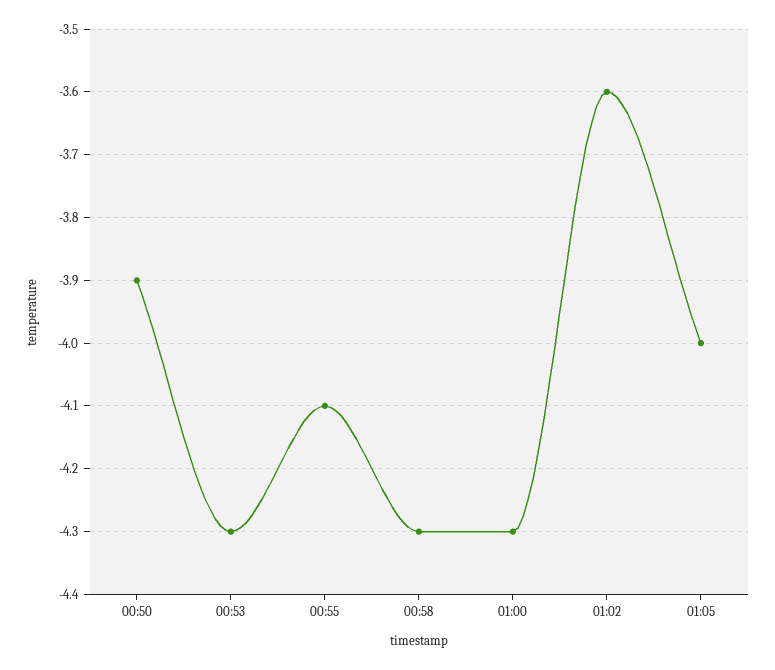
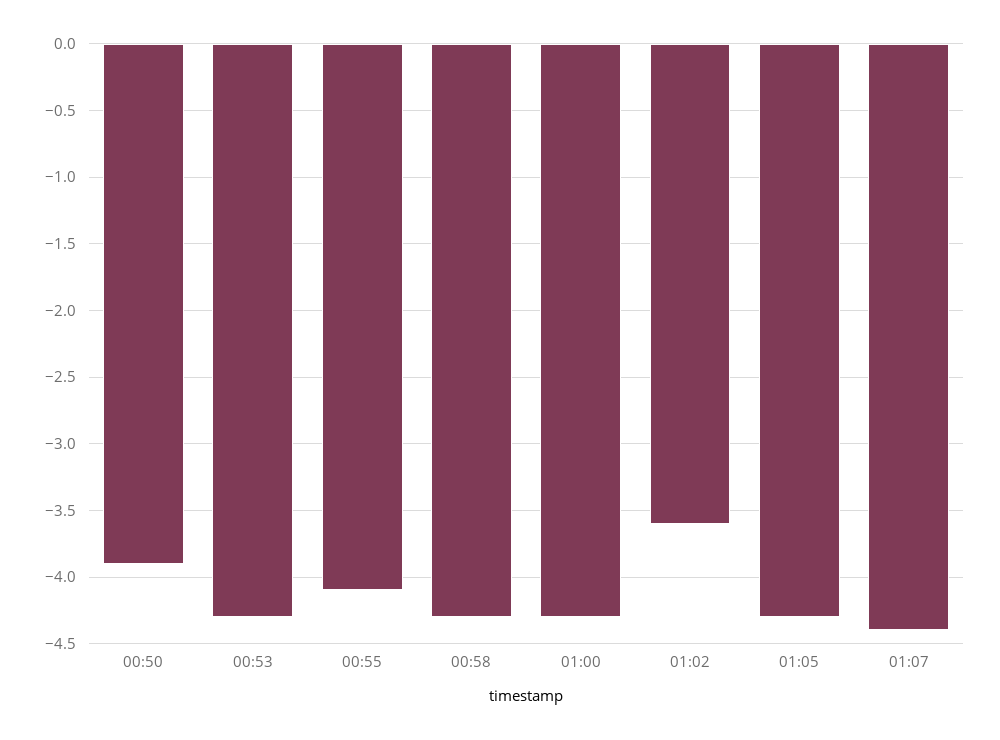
01:05: -4 -> -4.3
01:07: none -> -4.4

